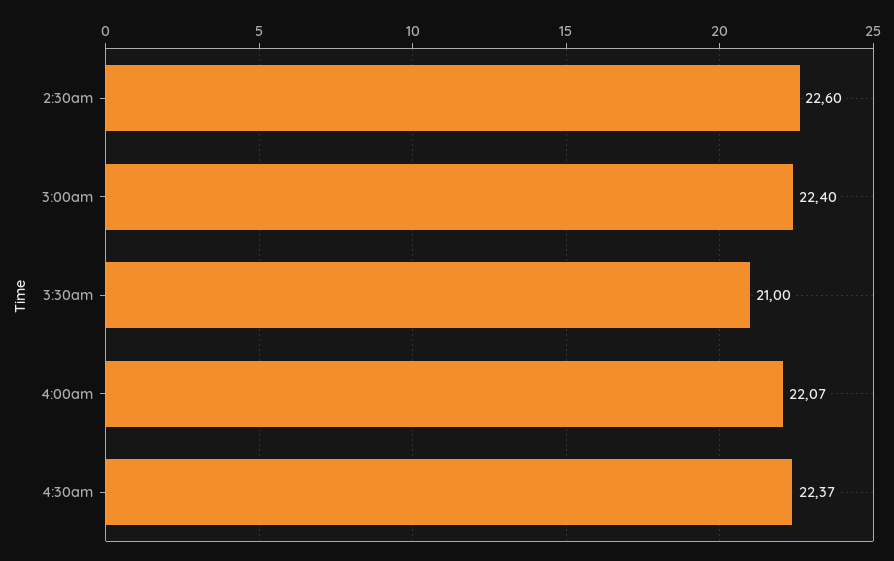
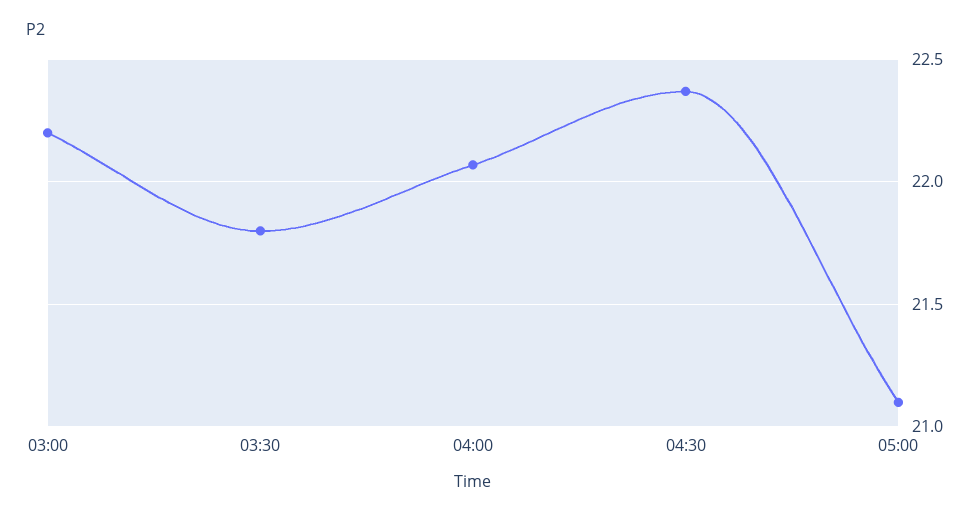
2:30am: 22.6 -> none
3:00am: 22.4 -> 22.2
3:30am: 21 -> 21.8
05:00: none -> 21.1

